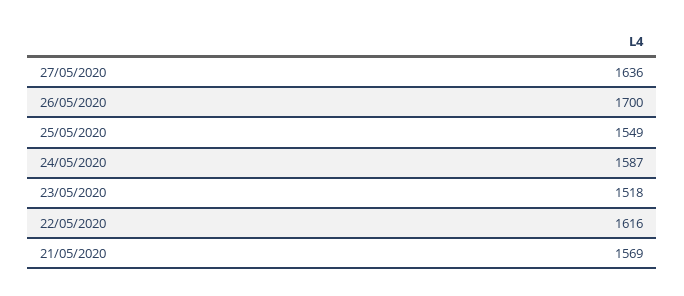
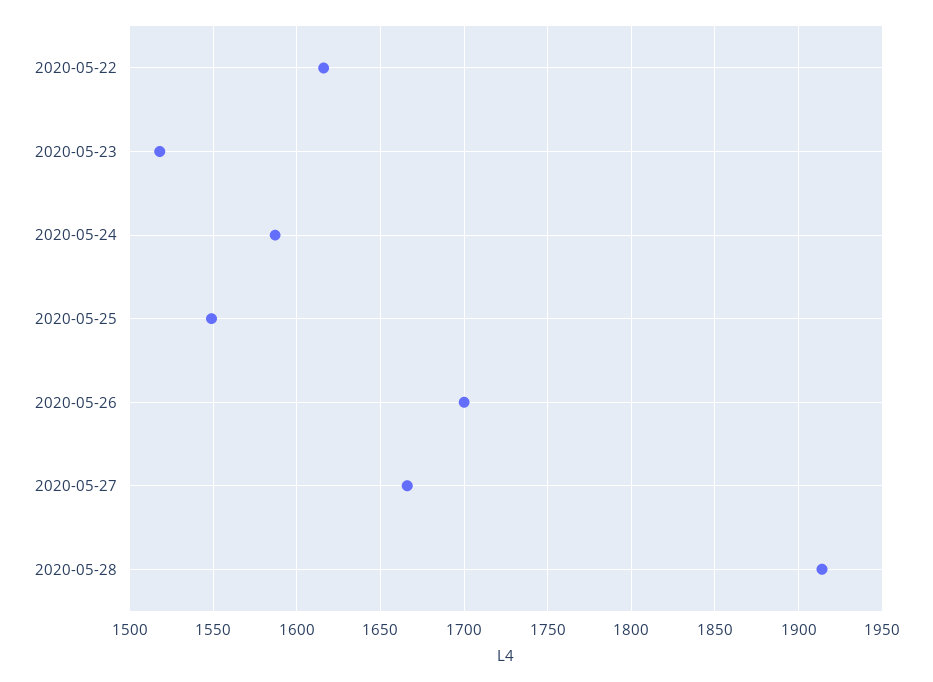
27/05/2020: 1636 -> 1665
21/05/2020: 1569 -> none
2020-05-28: none -> 1915

